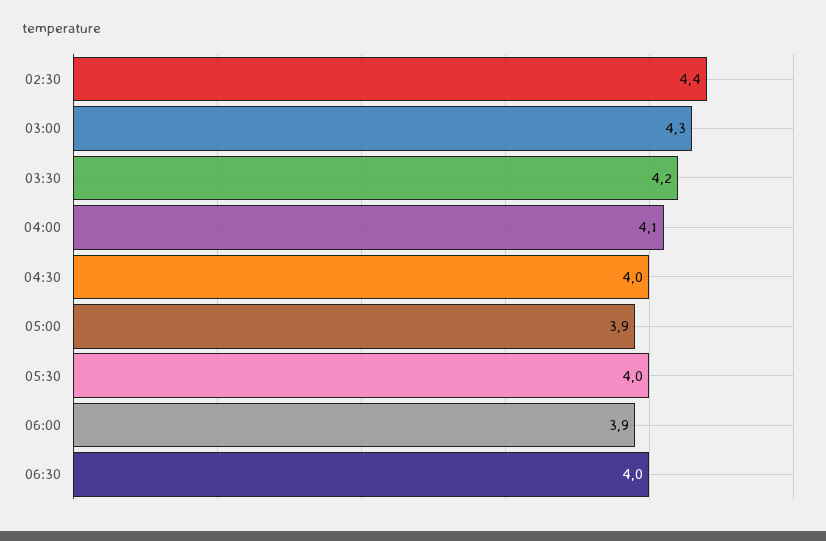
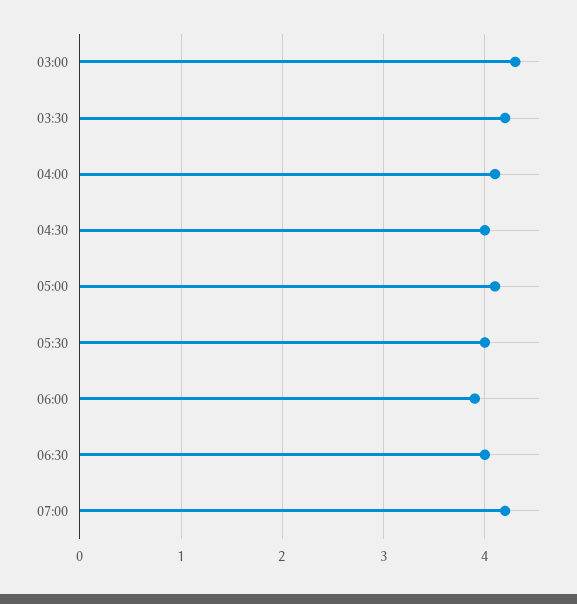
02:30: 4.4 -> none
05:00: 3.9 -> 4.1
07:00: none -> 4.2

